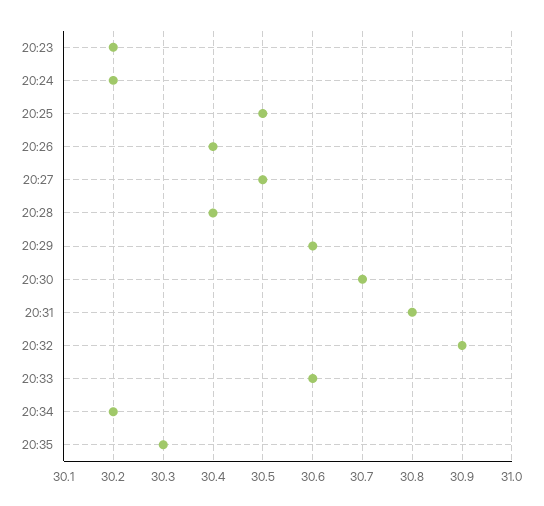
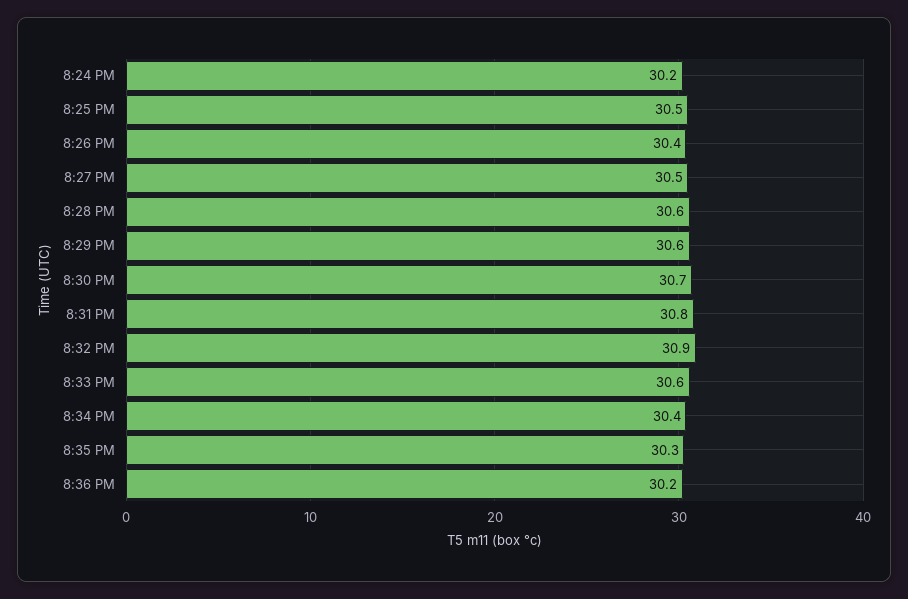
20:23: 30.2 -> none
20:28: 30.4 -> 30.6
20:34: 30.2 -> 30.4
8:36 PM: none -> 30.2

